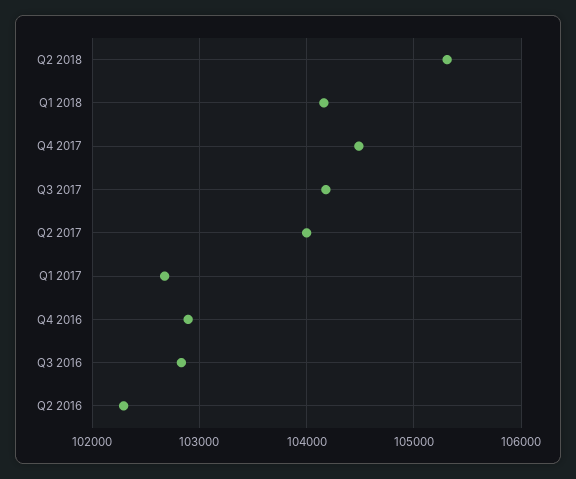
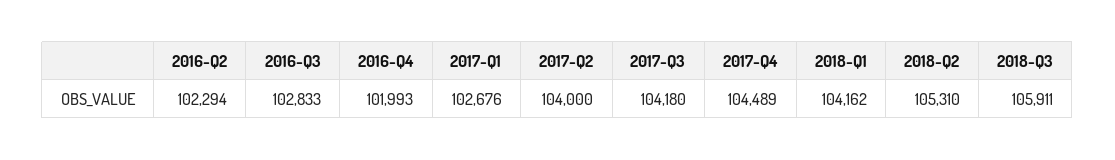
Q4 2016: 102900 -> 101993
2018-Q3: none -> 105911

